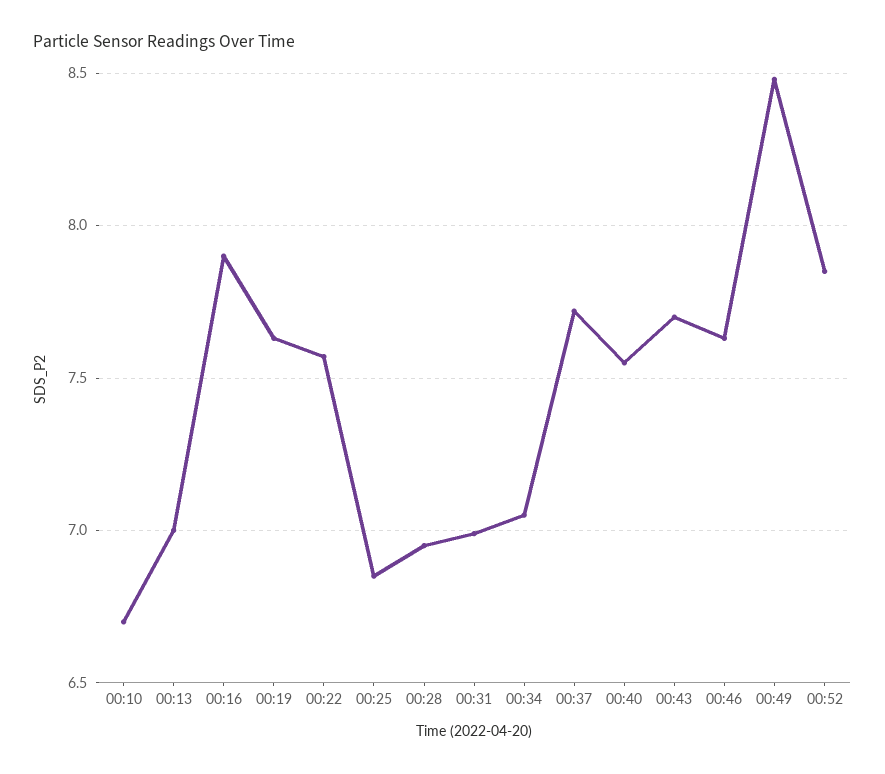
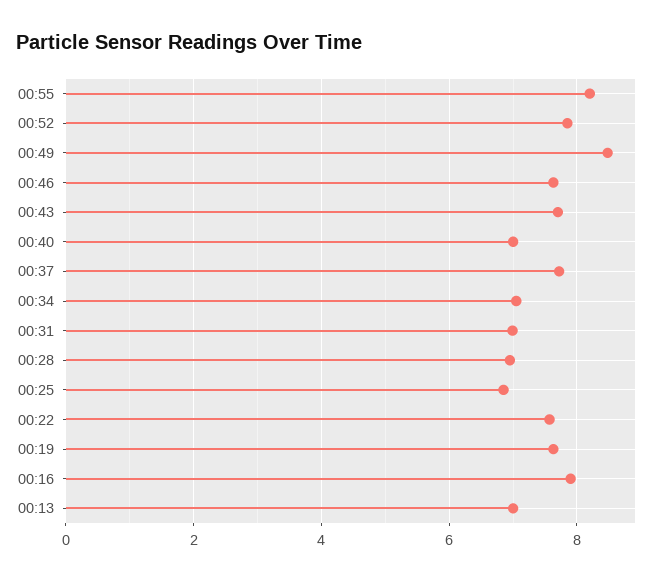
00:10: 6.7 -> none
00:40: 7.55 -> 7
00:55: none -> 8.2

